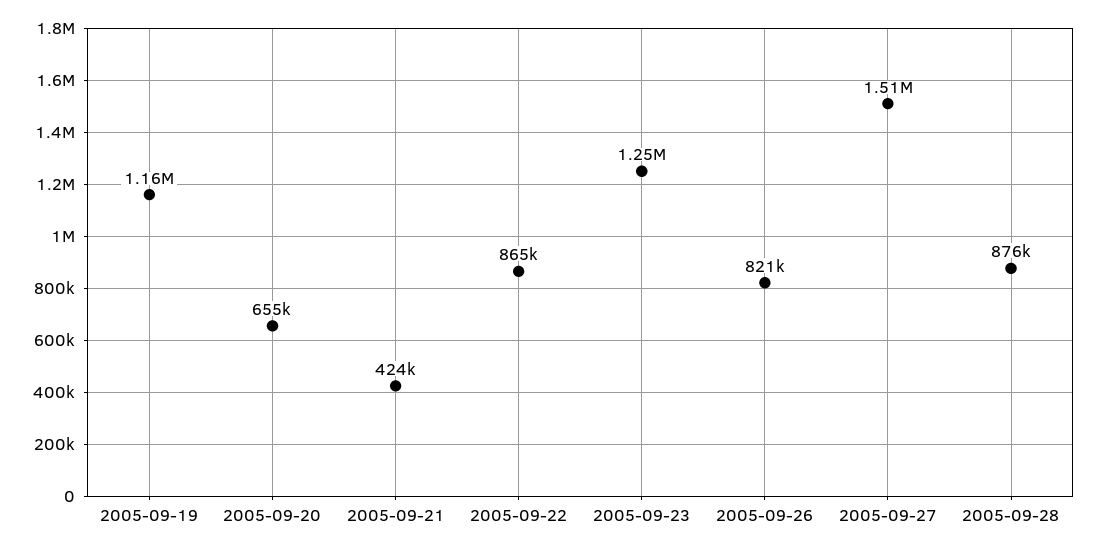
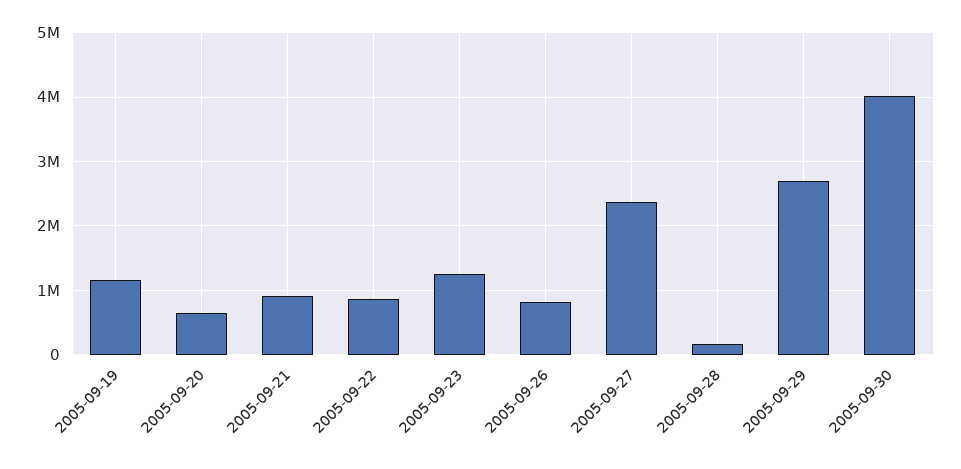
2005-09-21: 424000 -> 900000
2005-09-27: 1510000 -> 2400000
2005-09-28: 876000 -> 200000
2005-09-29: none -> 2700000
2005-09-30: none -> 4000000

